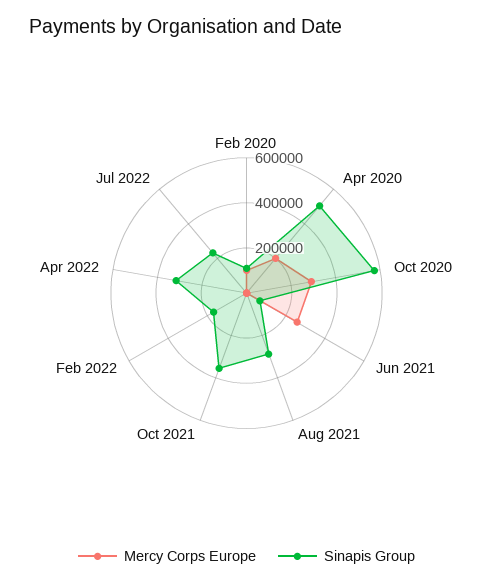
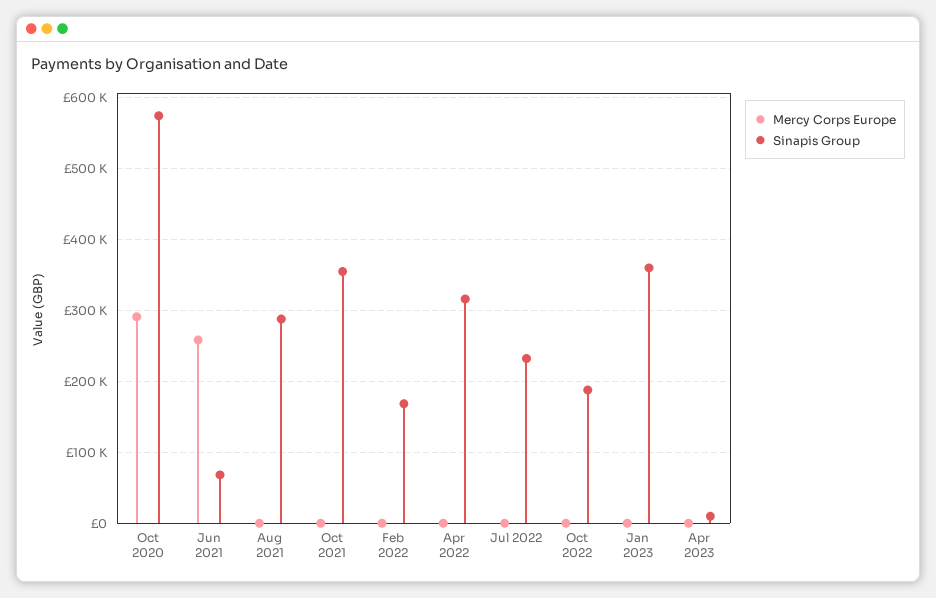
Mercy Corps Europe, Feb 2020: 100000 -> none
Sinapis Group, Feb 2020: 100000 -> none
Mercy Corps Europe, Apr 2020: 200000 -> none
Sinapis Group, Apr 2020: 500000 -> none
Mercy Corps Europe, Oct 2022: none -> 0
Sinapis Group, Oct 2022: none -> 190000
Mercy Corps Europe, Jan 2023: none -> 0
Sinapis Group, Jan 2023: none -> 360000
Mercy Corps Europe, Apr 2023: none -> 0
Sinapis Group, Apr 2023: none -> 10000

